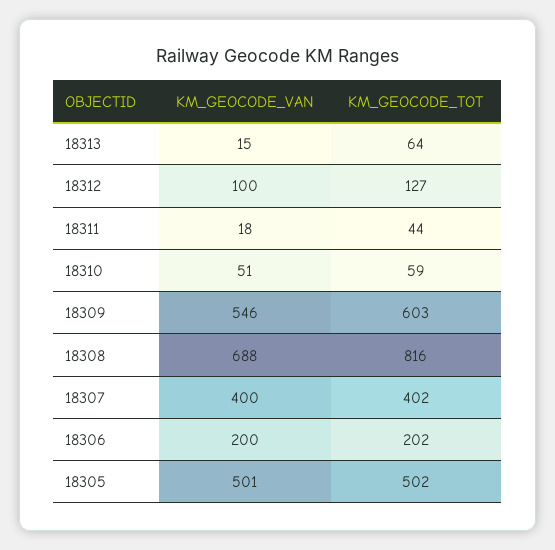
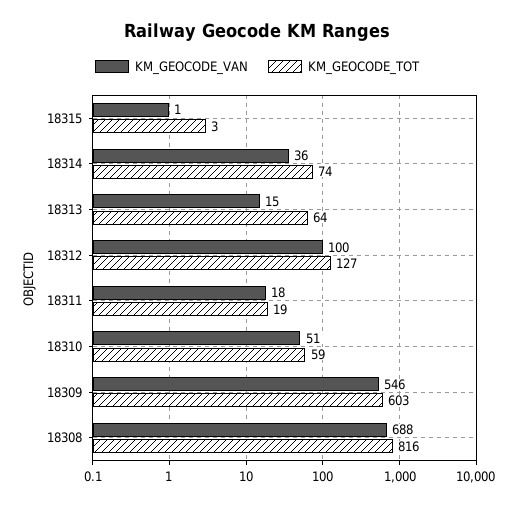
KM_GEOCODE_TOT, 18311: 44 -> 19
KM_GEOCODE_VAN, 18307: 400 -> none
KM_GEOCODE_TOT, 18307: 402 -> none
KM_GEOCODE_VAN, 18306: 200 -> none
KM_GEOCODE_TOT, 18306: 202 -> none
KM_GEOCODE_VAN, 18305: 501 -> none
KM_GEOCODE_TOT, 18305: 502 -> none
KM_GEOCODE_VAN, 18315: none -> 1
KM_GEOCODE_TOT, 18315: none -> 3
KM_GEOCODE_VAN, 18314: none -> 36
KM_GEOCODE_TOT, 18314: none -> 74

